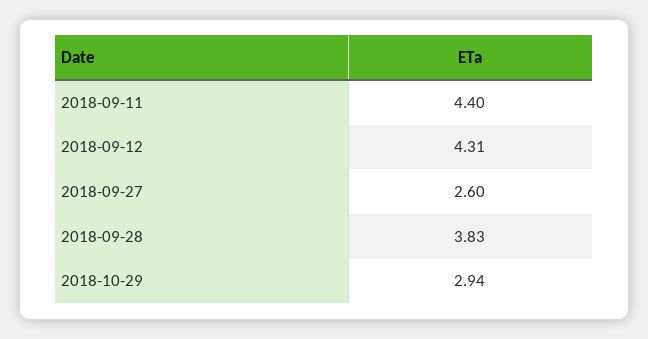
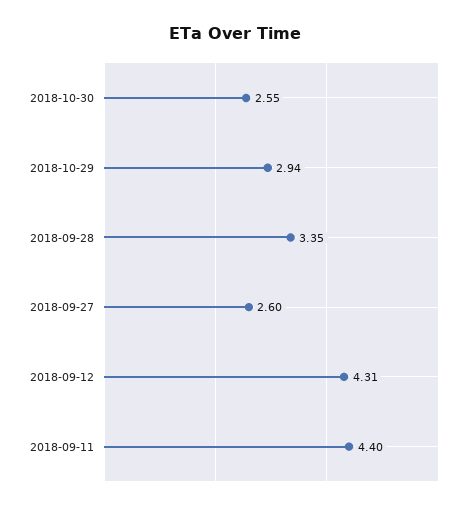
2018-09-28: 3.83 -> 3.35
2018-10-30: none -> 2.55

